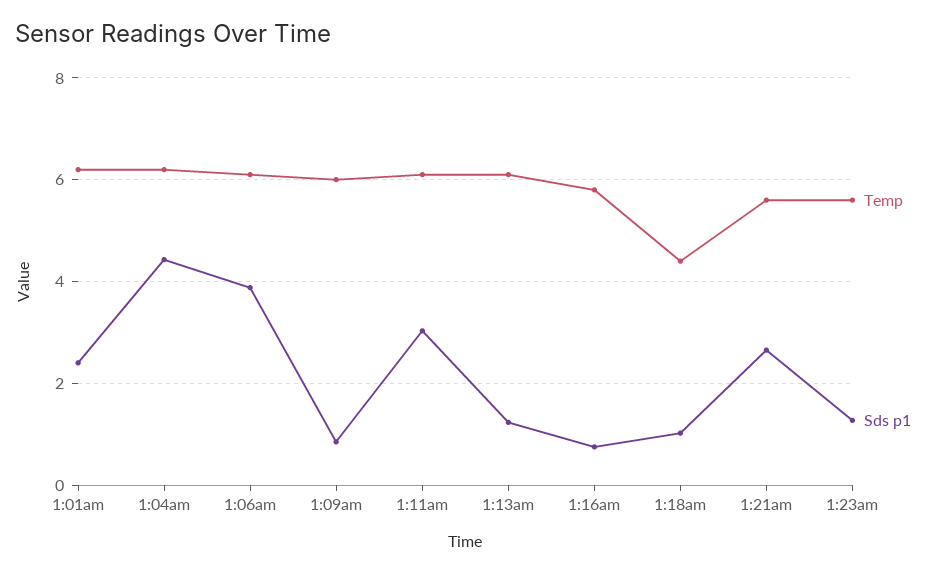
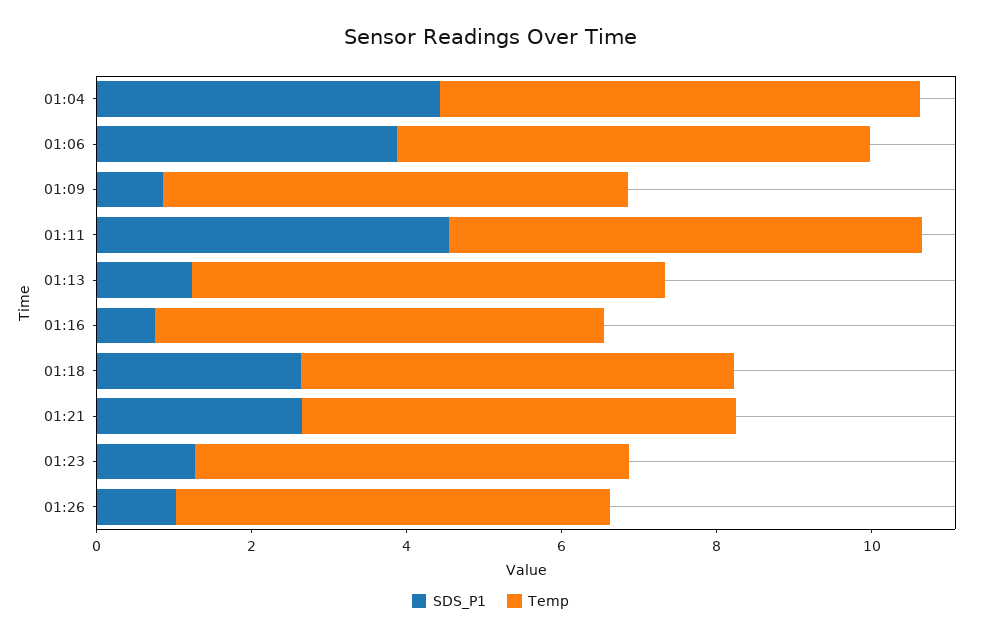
Temp, 1:01am: 6.2 -> none
Sds p1, 1:01am: 2.4 -> none
Sds p1, 1:11am: 3 -> 4.5
Temp, 1:18am: 4.4 -> 5.5
Sds p1, 1:18am: 1 -> 2.5
Sds p1, 01:26: none -> 1
Temp, 01:26: none -> 5.5

